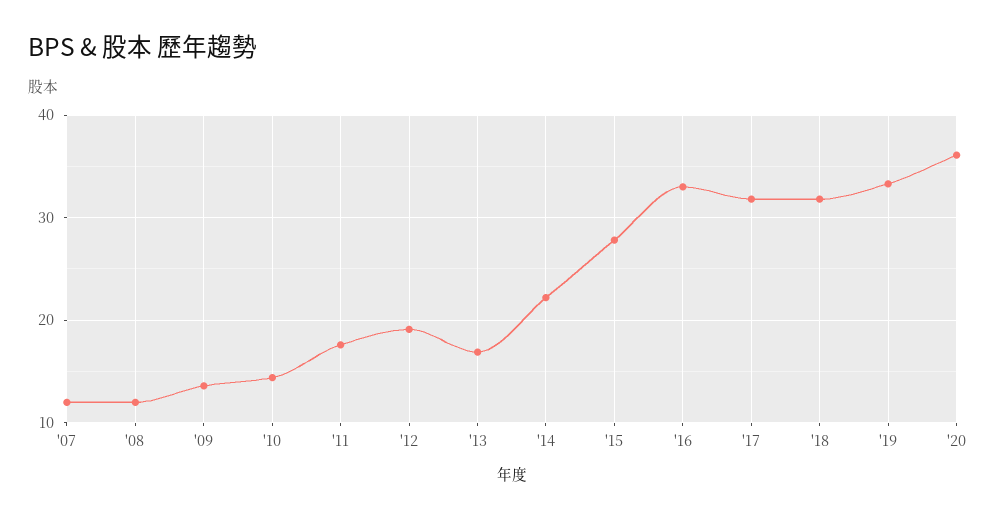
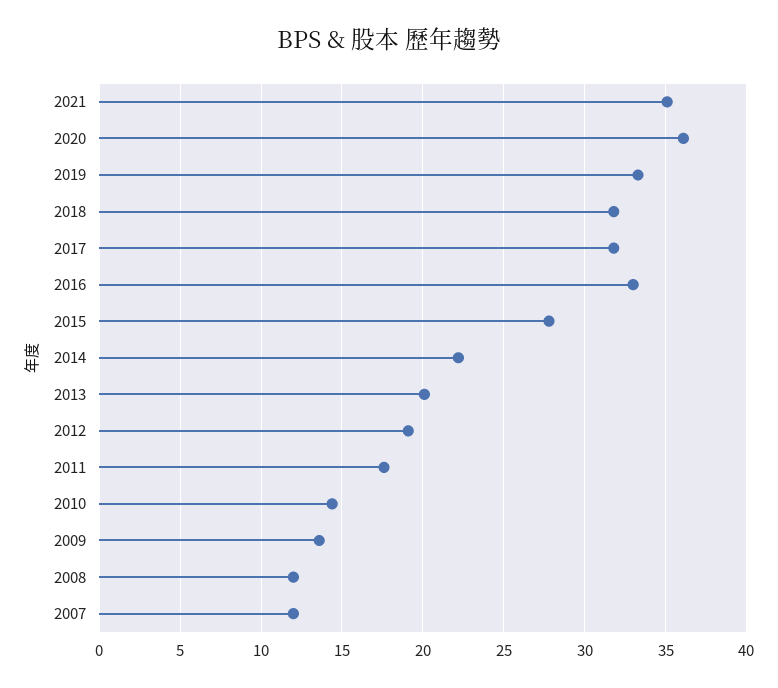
'13: 17 -> 20
2021: none -> 35

